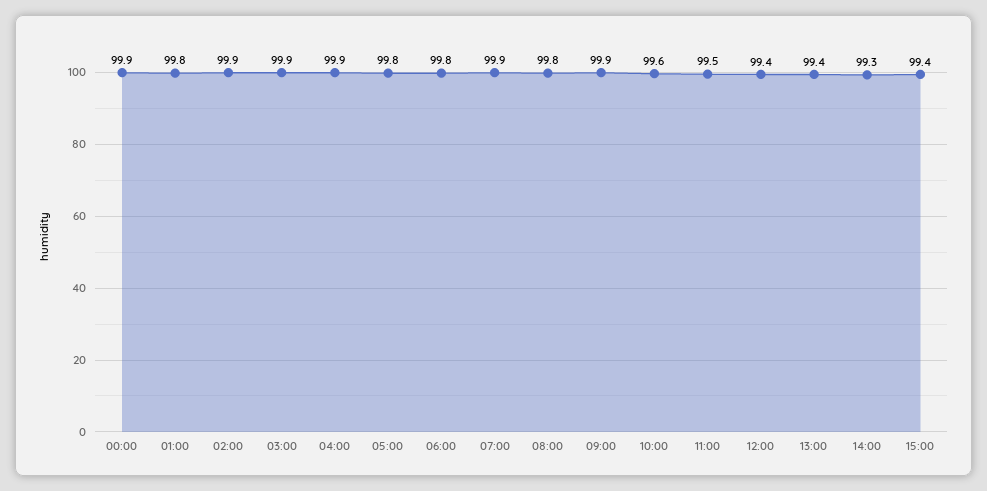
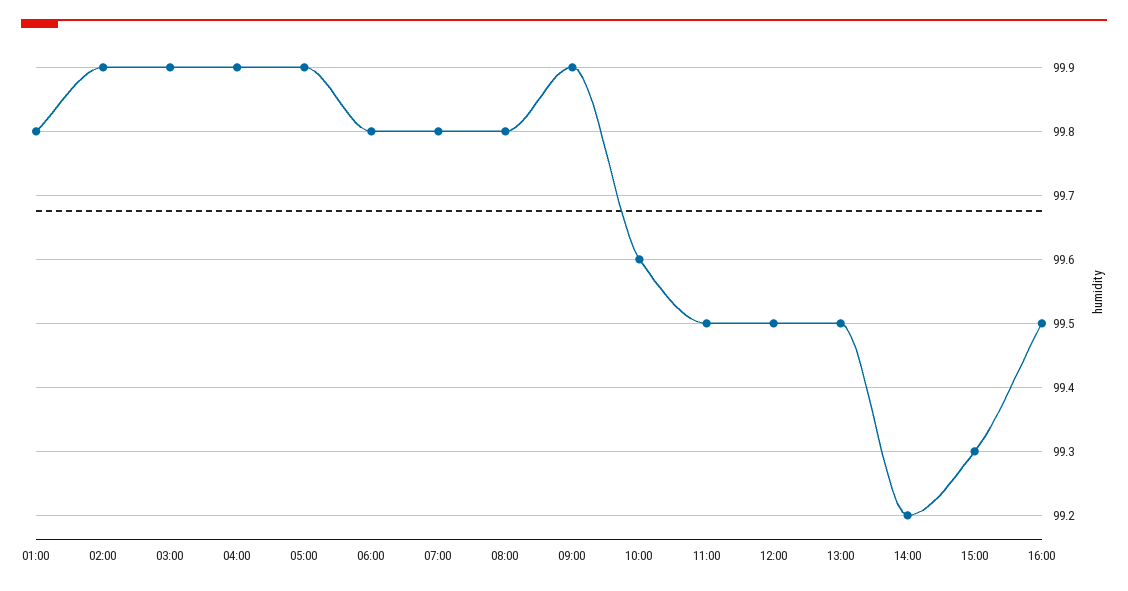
00:00: 99.9 -> none
05:00: 99.8 -> 99.9
07:00: 99.9 -> 99.8
12:00: 99.4 -> 99.5
13:00: 99.4 -> 99.5
14:00: 99.3 -> 99.2
15:00: 99.4 -> 99.3
16:00: none -> 99.5

